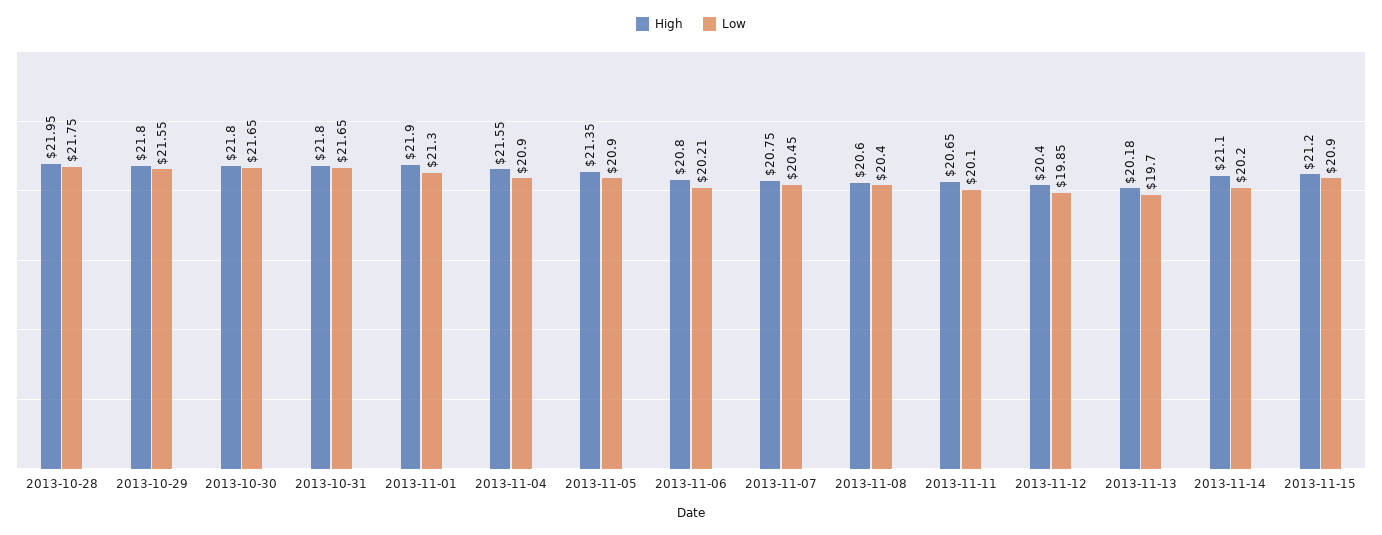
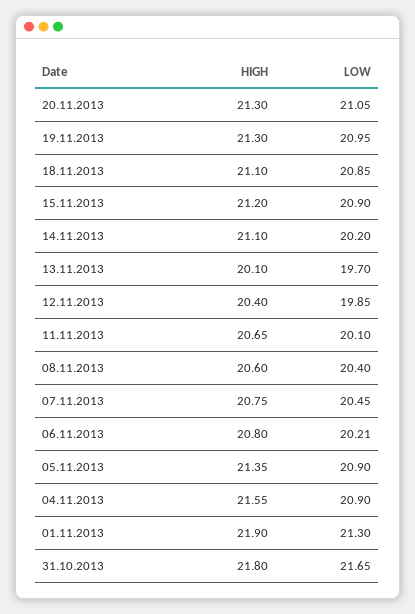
High, 2013-10-28: 21.95 -> none
Low, 2013-10-28: 21.75 -> none
High, 2013-10-29: 21.8 -> none
Low, 2013-10-29: 21.55 -> none
High, 2013-10-30: 21.8 -> none
Low, 2013-10-30: 21.65 -> none
High, 2013-11-13: 20.18 -> 20.1
High, 20.11.2013: none -> 21.3
Low, 20.11.2013: none -> 21.05
High, 19.11.2013: none -> 21.3
Low, 19.11.2013: none -> 20.95
High, 18.11.2013: none -> 21.1
Low, 18.11.2013: none -> 20.85

